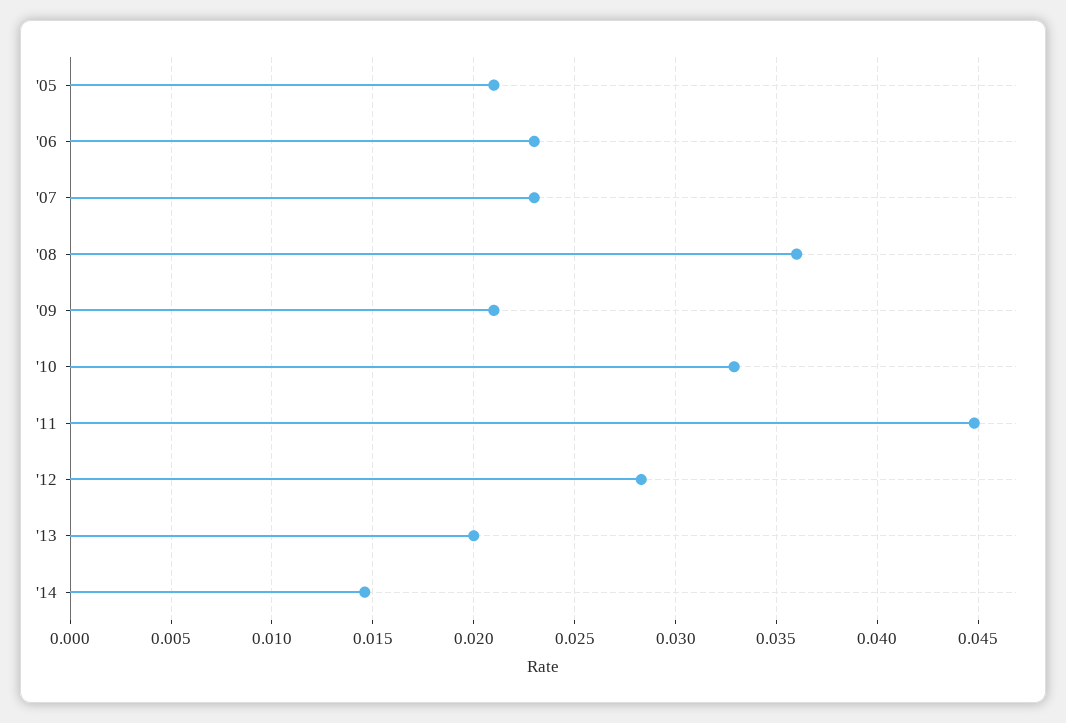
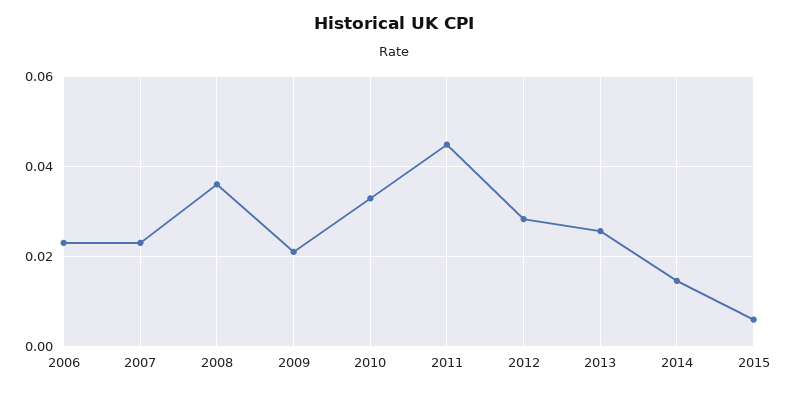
'05: 0.021 -> none
'13: 0.02 -> 0.026
2015: none -> 0.006

